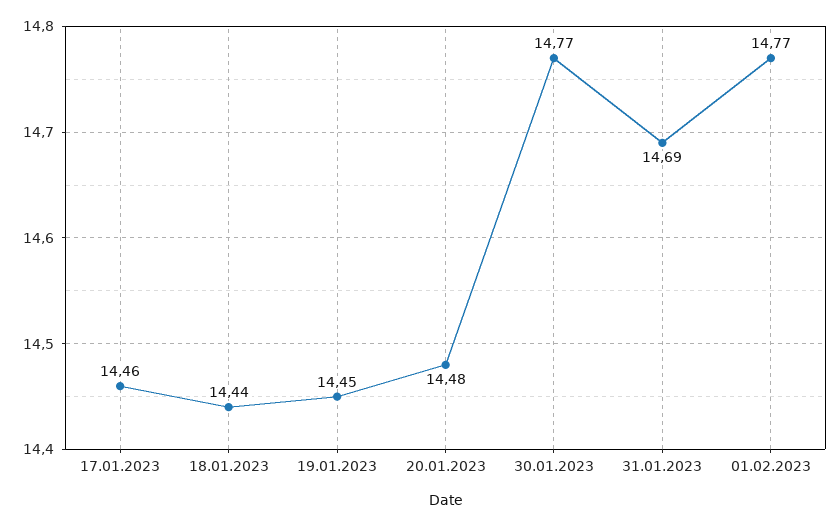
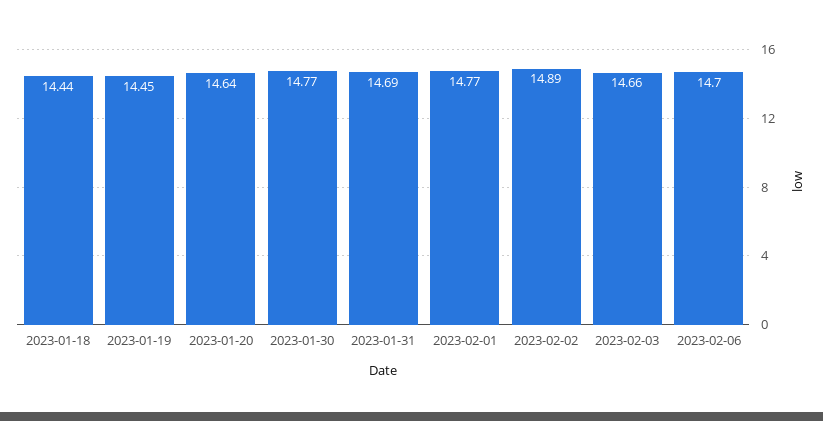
17.01.2023: 14.46 -> none
20.01.2023: 14.48 -> 14.64
2023-02-02: none -> 14.89
2023-02-03: none -> 14.66
2023-02-06: none -> 14.7

